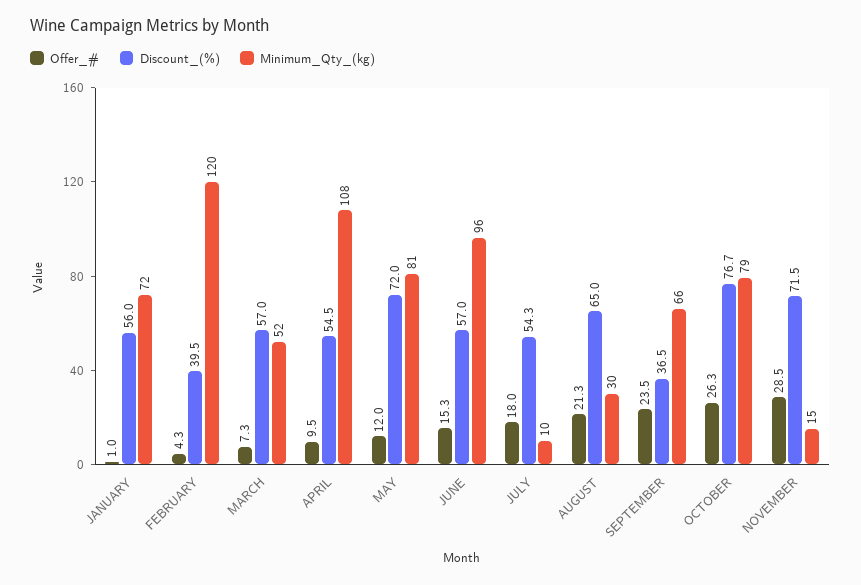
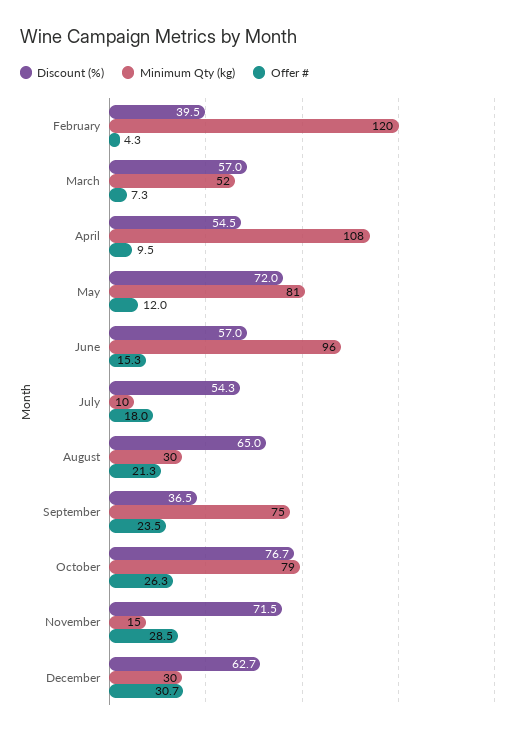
Offer_#, JANUARY: 1 -> none
Discount_(%), JANUARY: 56 -> none
Minimum_Qty_(kg), JANUARY: 72 -> none
Minimum_Qty_(kg), SEPTEMBER: 66 -> 75
Discount_(%), December: none -> 62.7
Minimum_Qty_(kg), December: none -> 30
Offer_#, December: none -> 30.7

